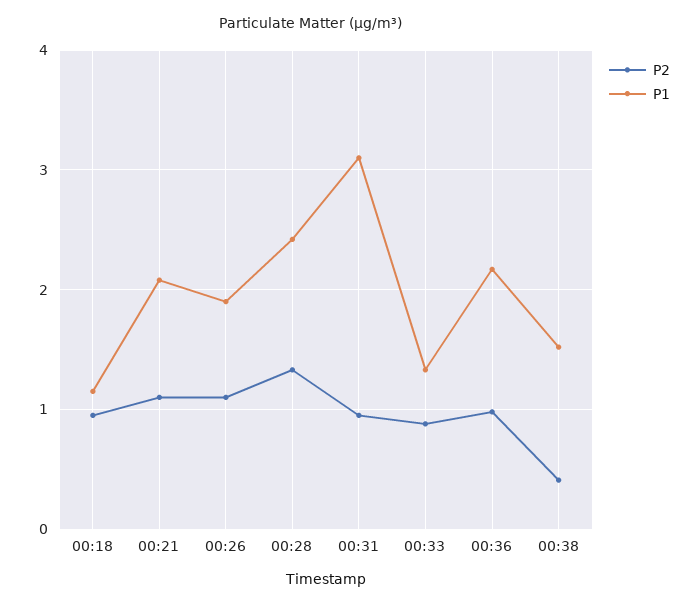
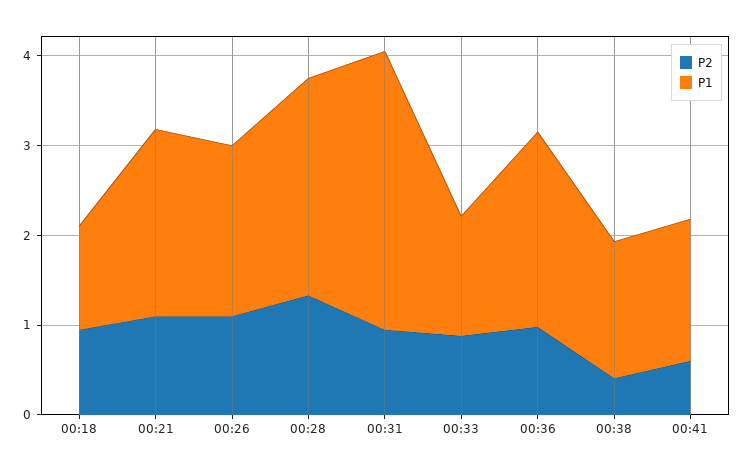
P2, 00:41: none -> 0.6
P1, 00:41: none -> 1.6

